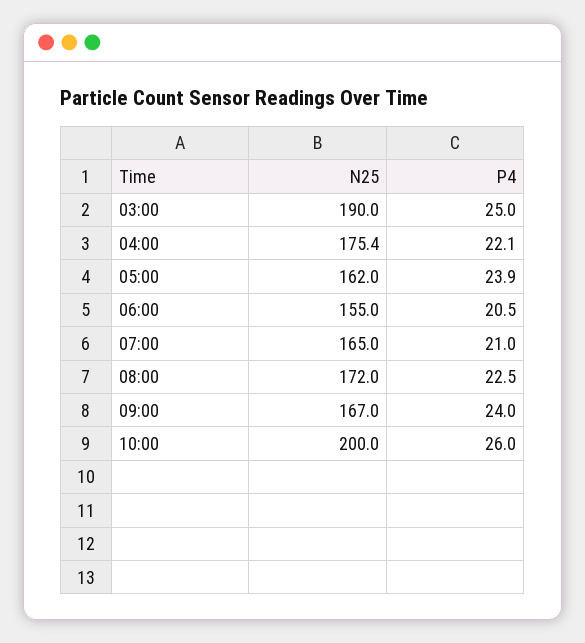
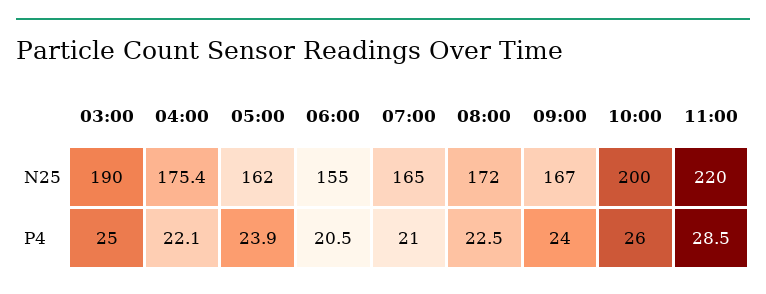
N25, 11:00: none -> 220
P4, 11:00: none -> 28.5

